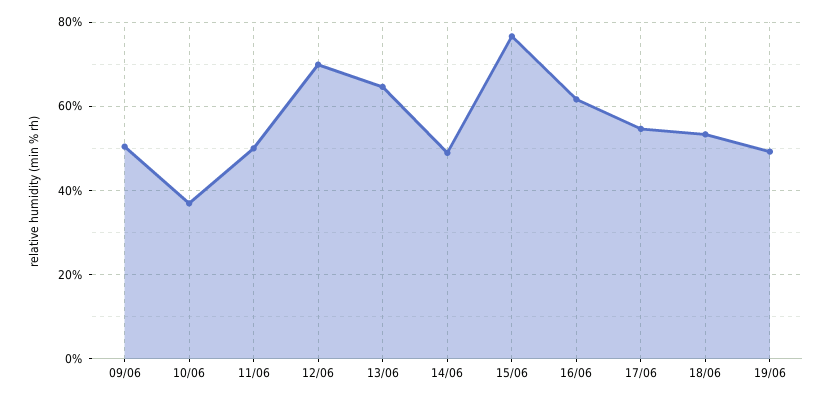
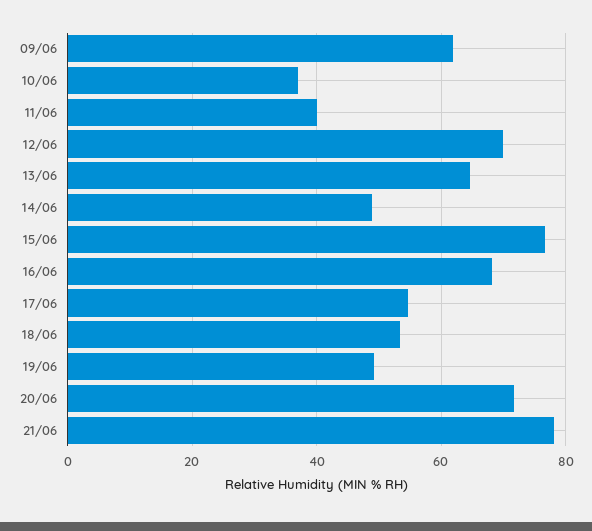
09/06: 50 -> 62
11/06: 50 -> 40
16/06: 62 -> 68
20/06: none -> 72
21/06: none -> 78

